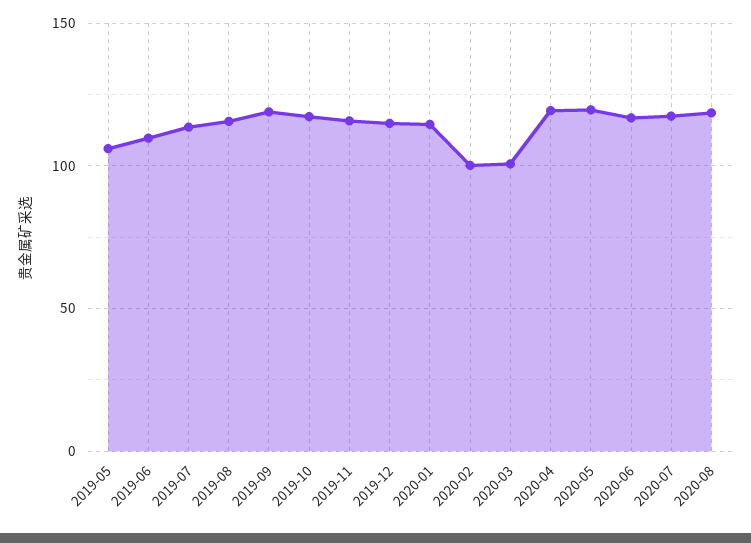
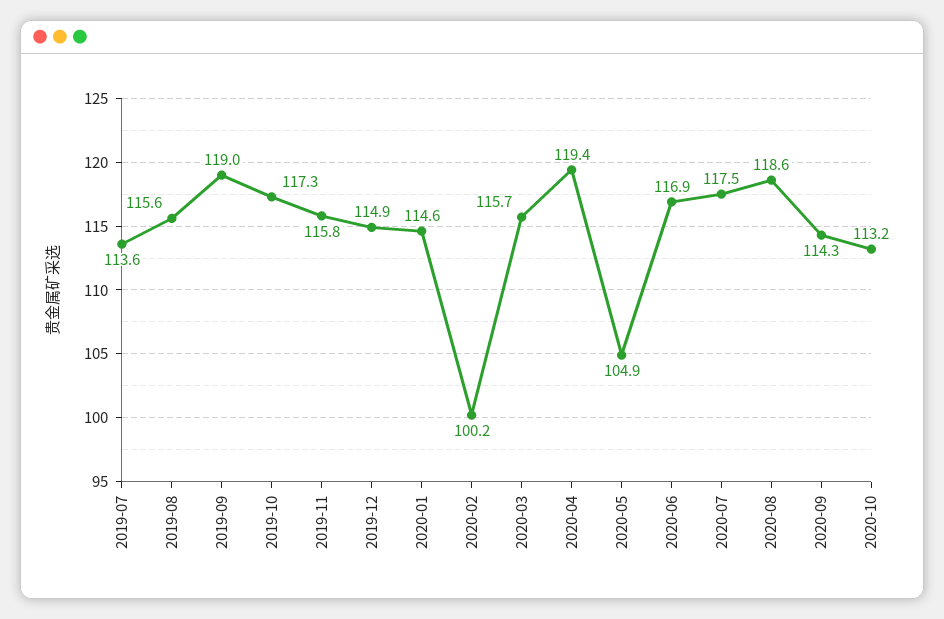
2019-05: 105 -> none
2019-06: 110 -> none
2020-03: 100 -> 115.7
2020-05: 120 -> 104.9
2020-09: none -> 114.3
2020-10: none -> 113.2

